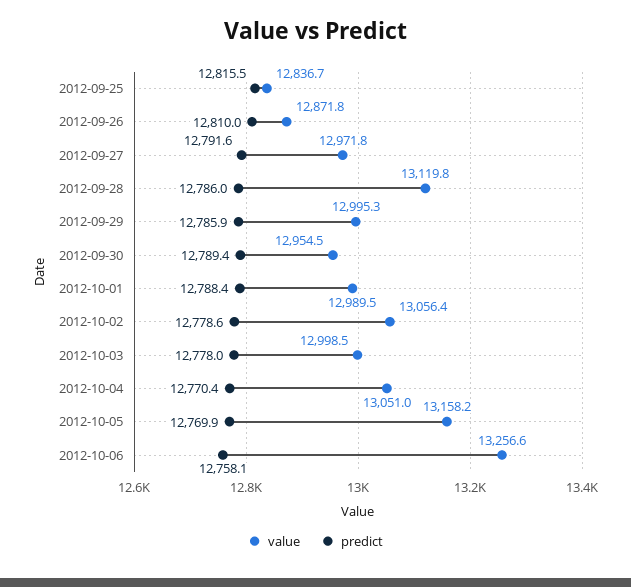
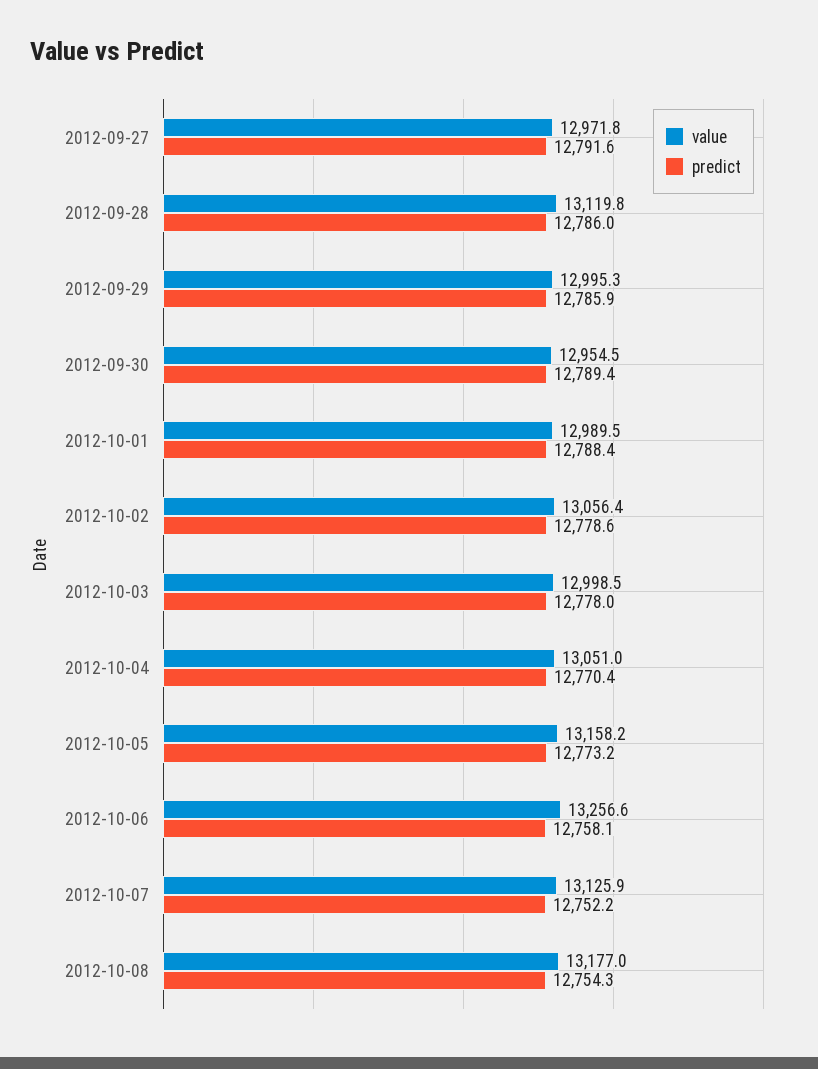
value, 2012-09-25: 12836.7 -> none
predict, 2012-09-25: 12815.5 -> none
value, 2012-09-26: 12871.8 -> none
predict, 2012-09-26: 12810 -> none
predict, 2012-10-05: 12769.9 -> 12773.2
value, 2012-10-07: none -> 13125.9
predict, 2012-10-07: none -> 12752.2
value, 2012-10-08: none -> 13177
predict, 2012-10-08: none -> 12754.3

